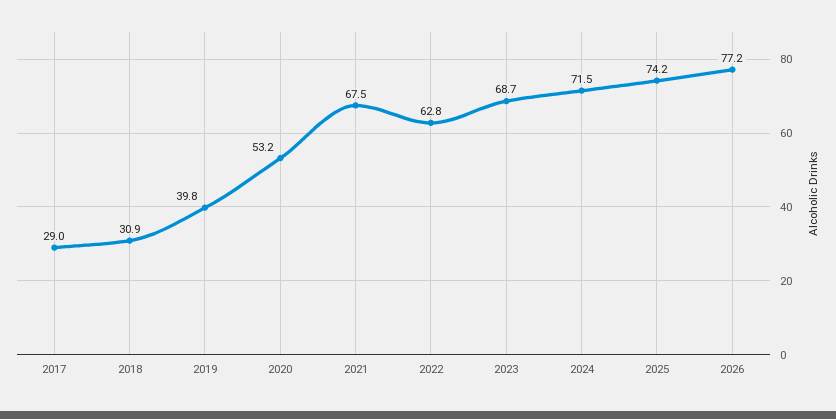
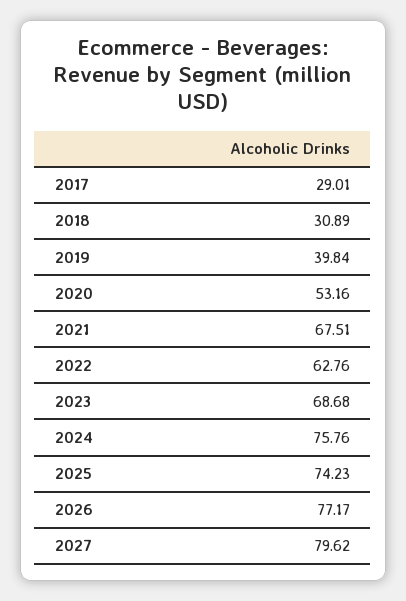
2024: 71.5 -> 75.76
2027: none -> 79.62

